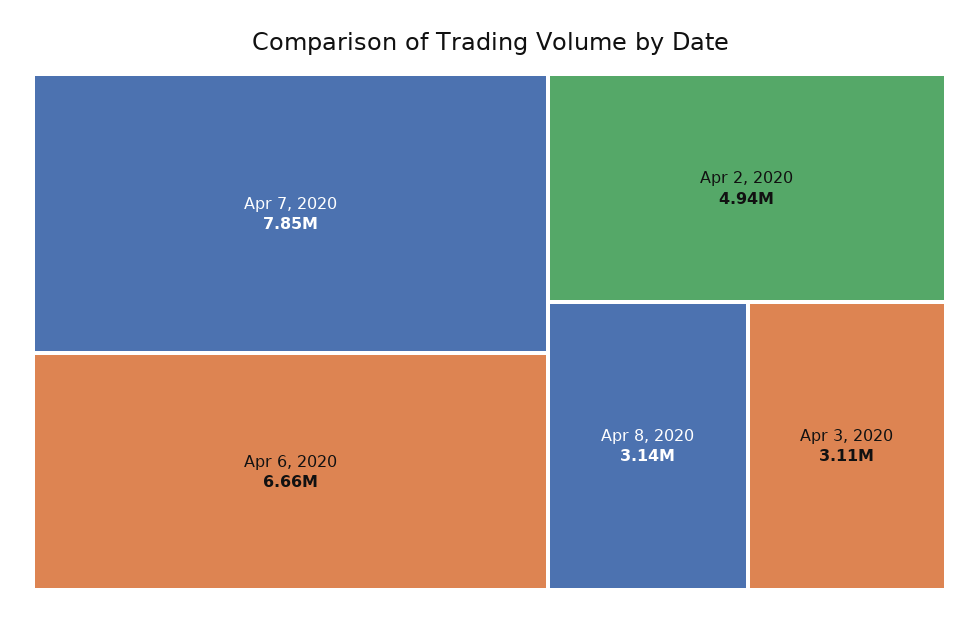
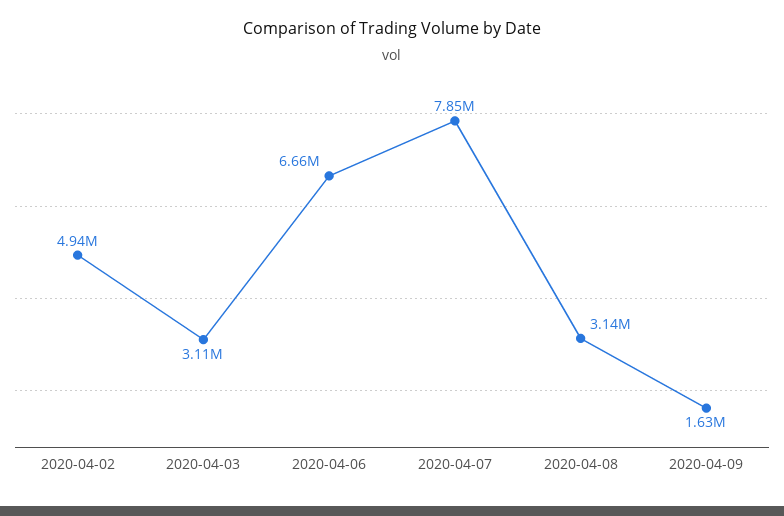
2020-04-09: none -> 1630000

